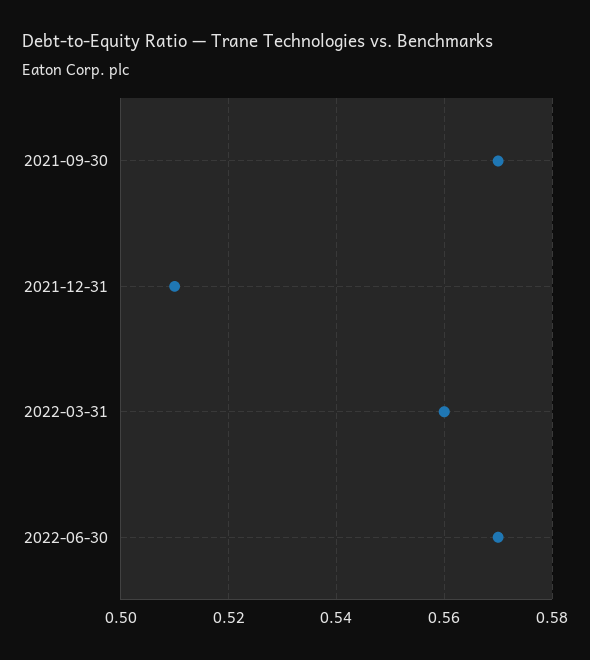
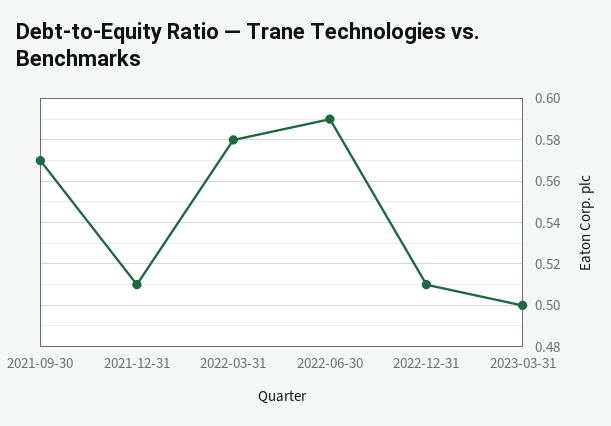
2022-03-31: 0.56 -> 0.58
2022-06-30: 0.57 -> 0.59
2022-12-31: none -> 0.51
2023-03-31: none -> 0.5

